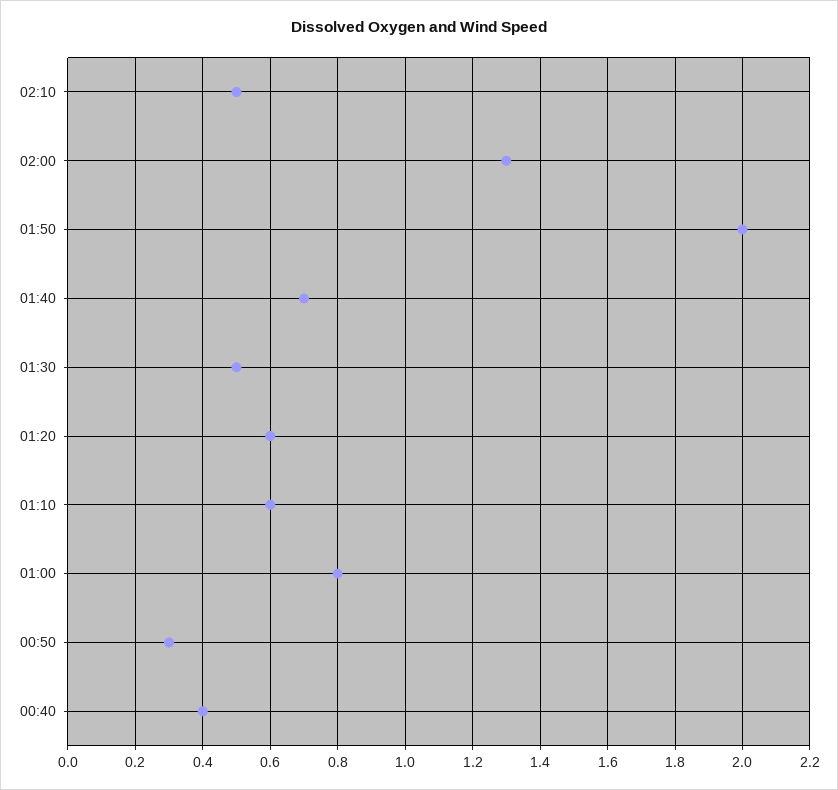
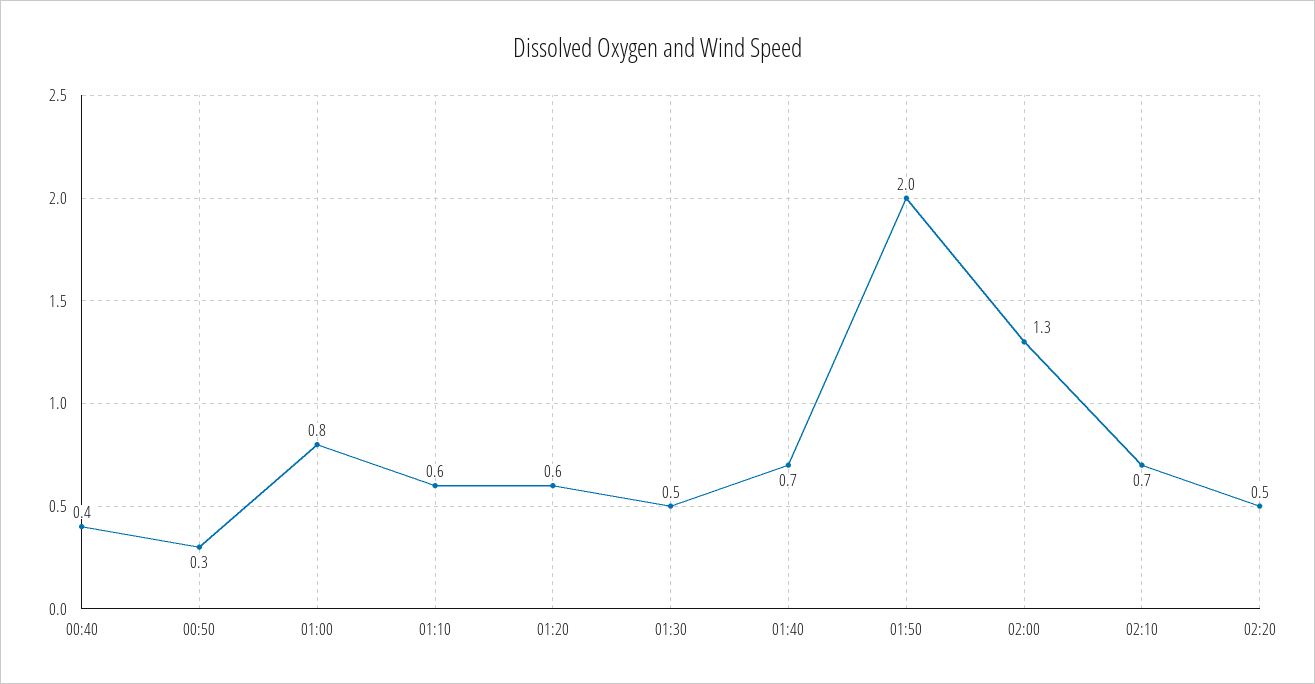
02:10: 0.5 -> 0.7
02:20: none -> 0.5

